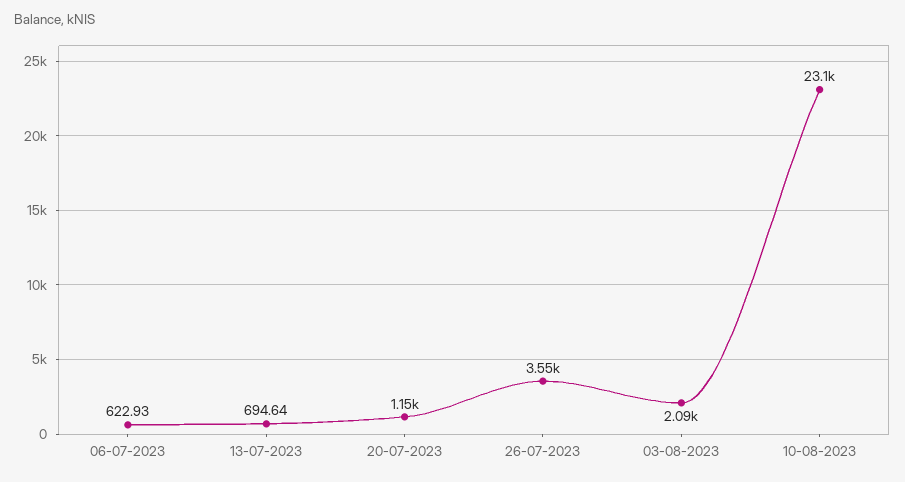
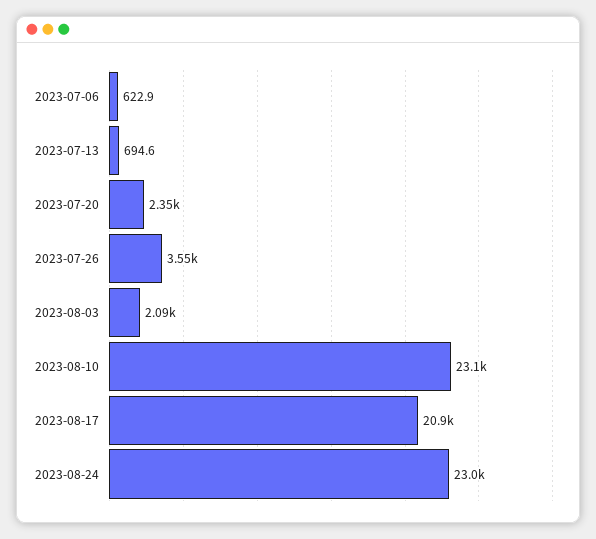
20-07-2023: 1150 -> 2350
2023-08-17: none -> 20900
2023-08-24: none -> 23000

